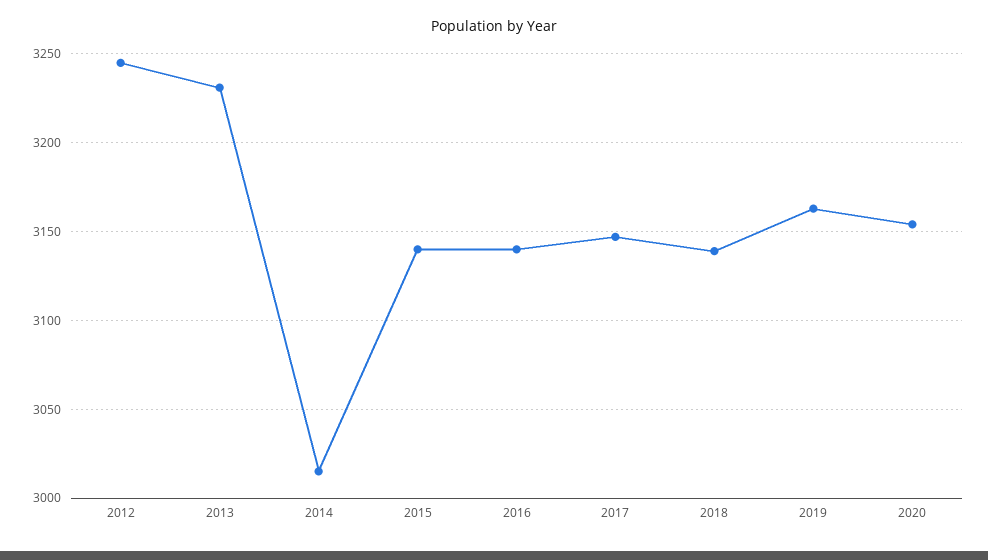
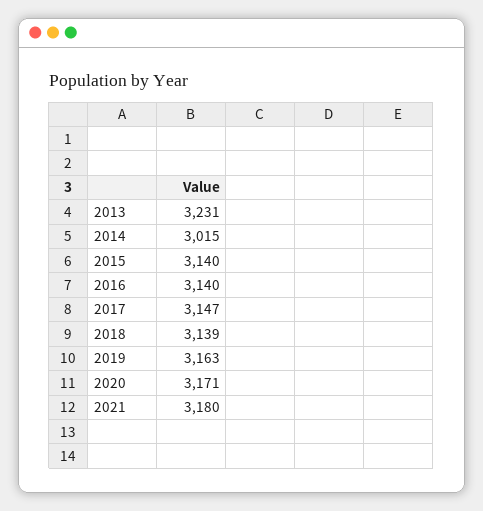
2012: 3245 -> none
2020: 3155 -> 3171
2021: none -> 3180

